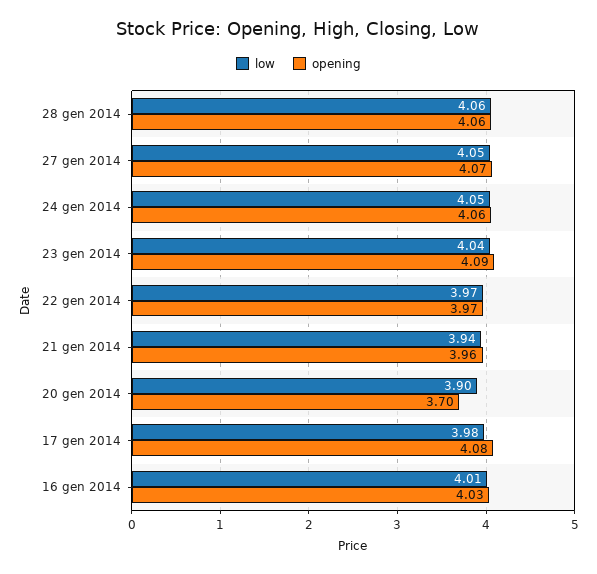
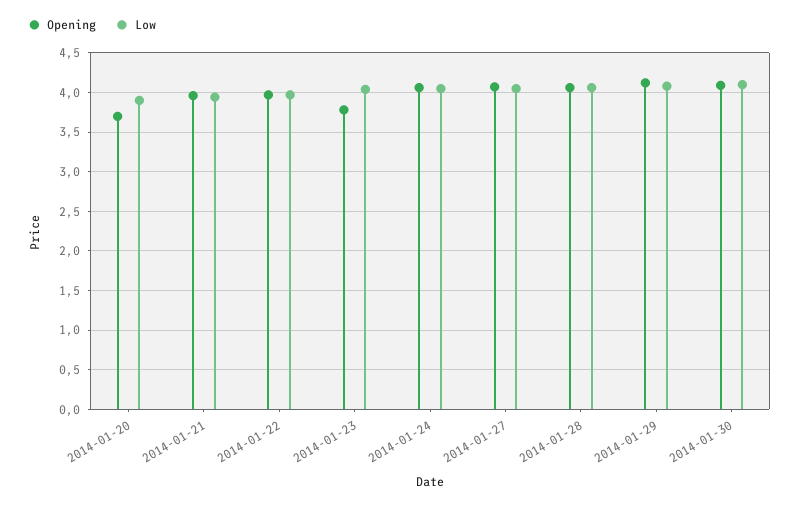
opening, 23 gen 2014: 4.09 -> 3.8
low, 17 gen 2014: 3.98 -> none
opening, 17 gen 2014: 4.08 -> none
low, 16 gen 2014: 4.01 -> none
opening, 16 gen 2014: 4.03 -> none
opening, 2014-01-29: none -> 4.1
low, 2014-01-29: none -> 4.1
opening, 2014-01-30: none -> 4.1
low, 2014-01-30: none -> 4.1

